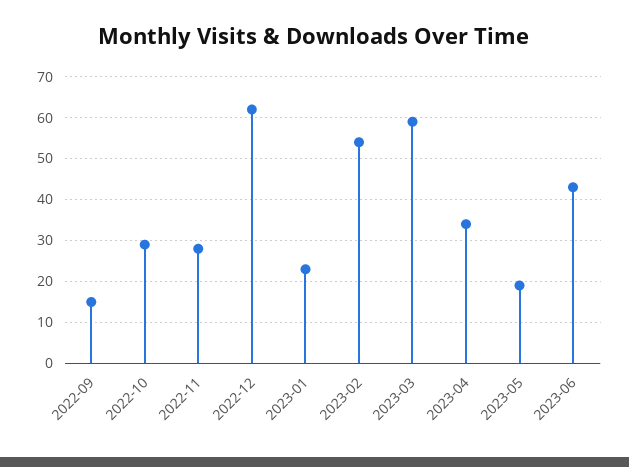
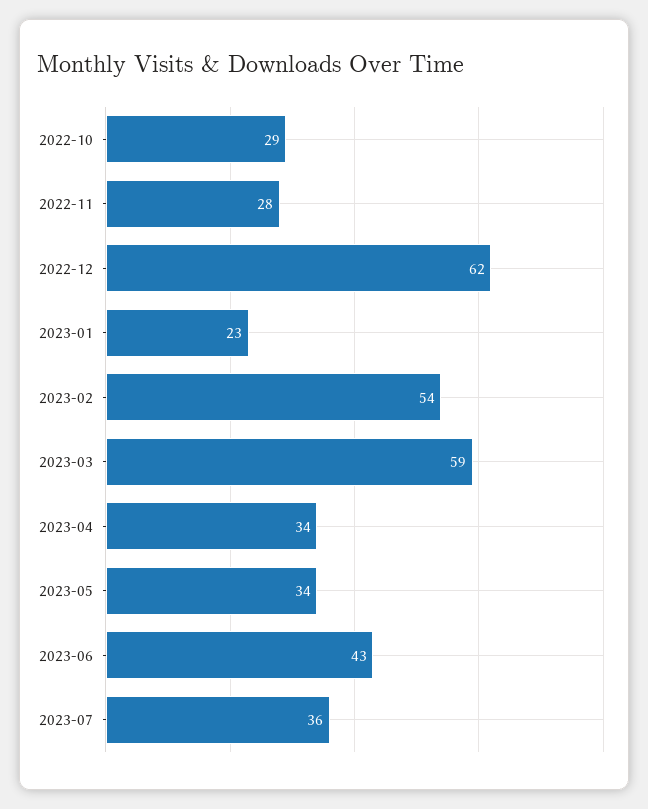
2022-09: 15 -> none
2023-05: 20 -> 34
2023-07: none -> 36

